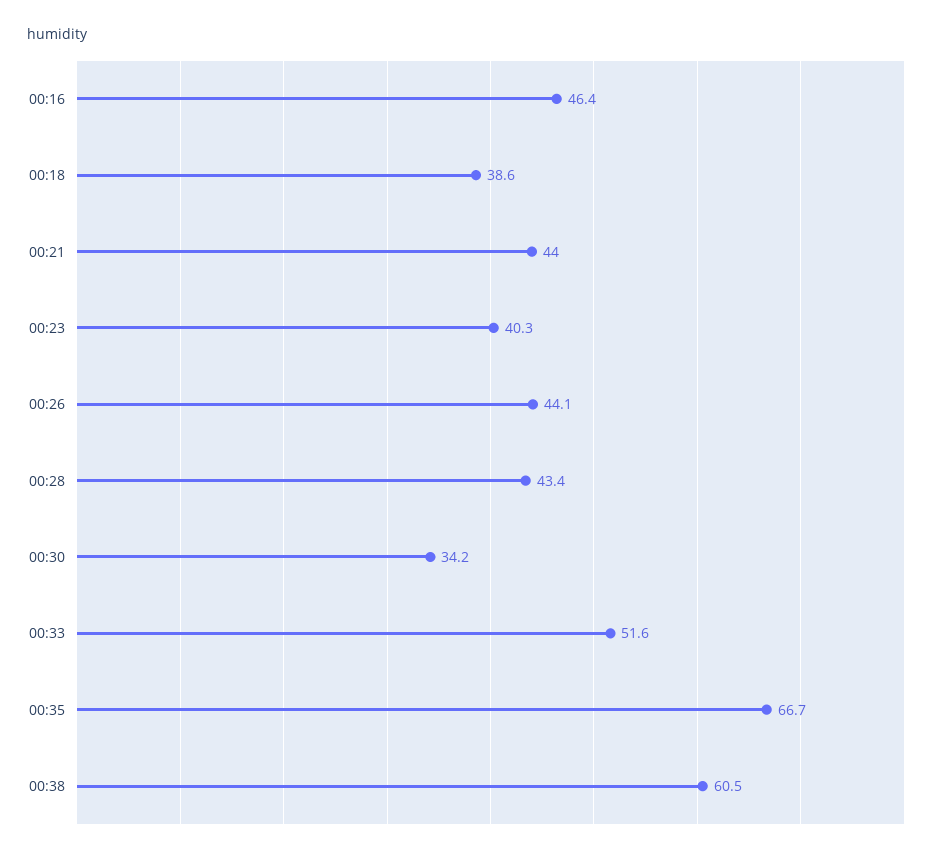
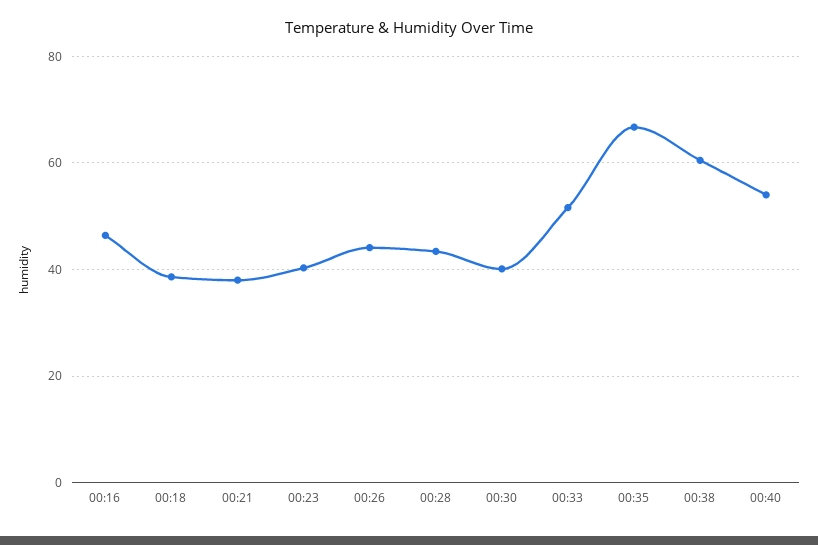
00:21: 44 -> 38
00:30: 34.2 -> 40
00:40: none -> 54

